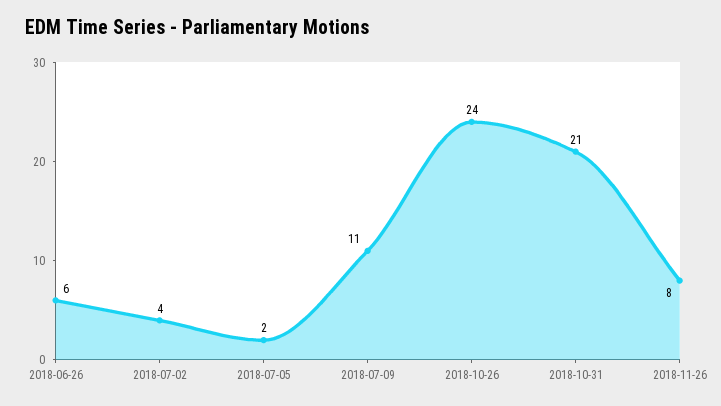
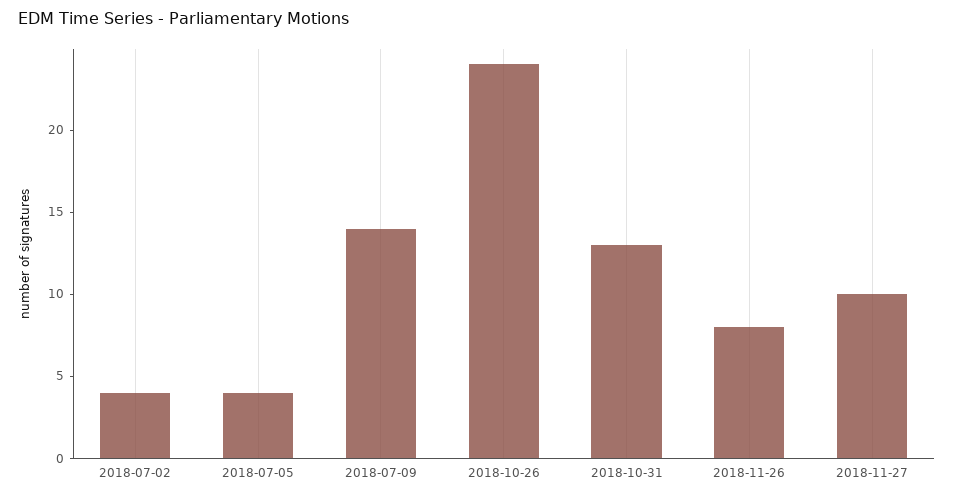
2018-06-26: 6 -> none
2018-07-05: 2 -> 4
2018-07-09: 11 -> 14
2018-10-31: 21 -> 13
2018-11-27: none -> 10

